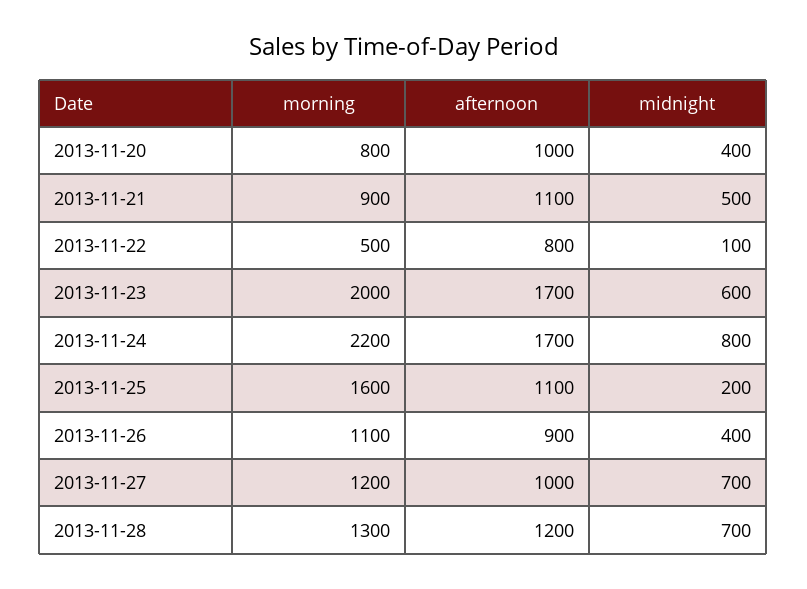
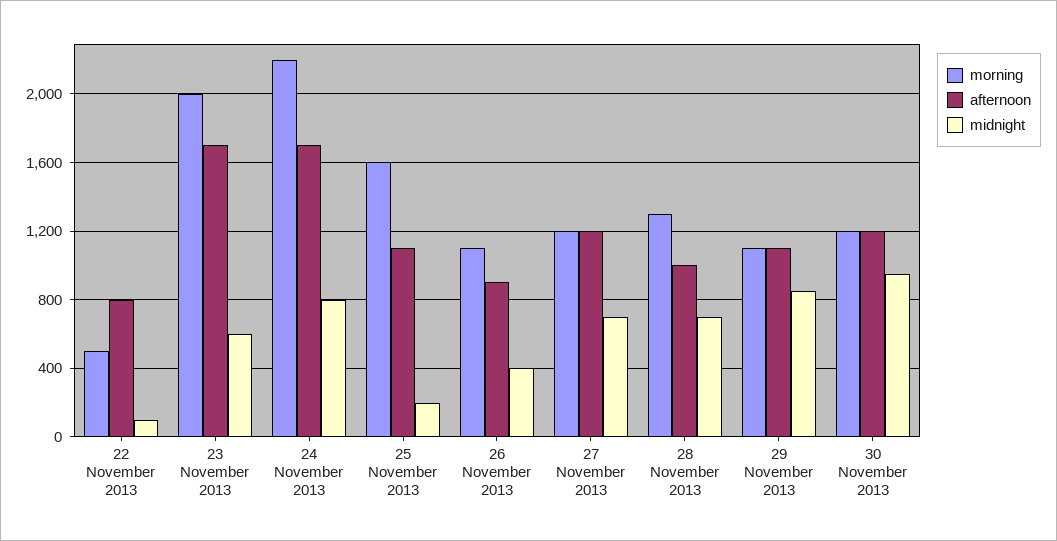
morning, 2013-11-20: 800 -> none
afternoon, 2013-11-20: 1000 -> none
midnight, 2013-11-20: 400 -> none
morning, 2013-11-21: 900 -> none
afternoon, 2013-11-21: 1100 -> none
midnight, 2013-11-21: 500 -> none
afternoon, 2013-11-27: 1000 -> 1200
afternoon, 2013-11-28: 1200 -> 1000
morning, 29 November 2013: none -> 1100
afternoon, 29 November 2013: none -> 1100
midnight, 29 November 2013: none -> 850
morning, 30 November 2013: none -> 1200
afternoon, 30 November 2013: none -> 1200
midnight, 30 November 2013: none -> 950

